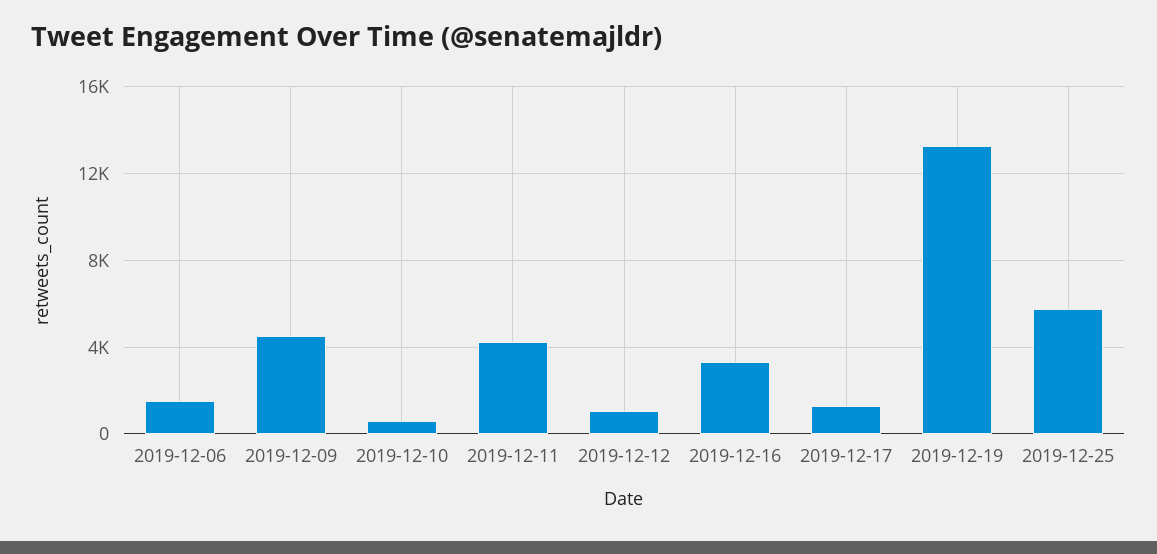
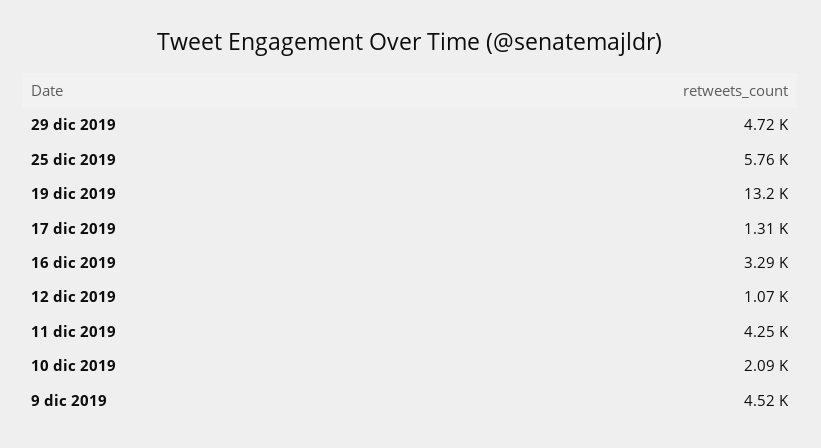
2019-12-06: 1500 -> none
2019-12-10: 500 -> 2090
29 dic 2019: none -> 4720

